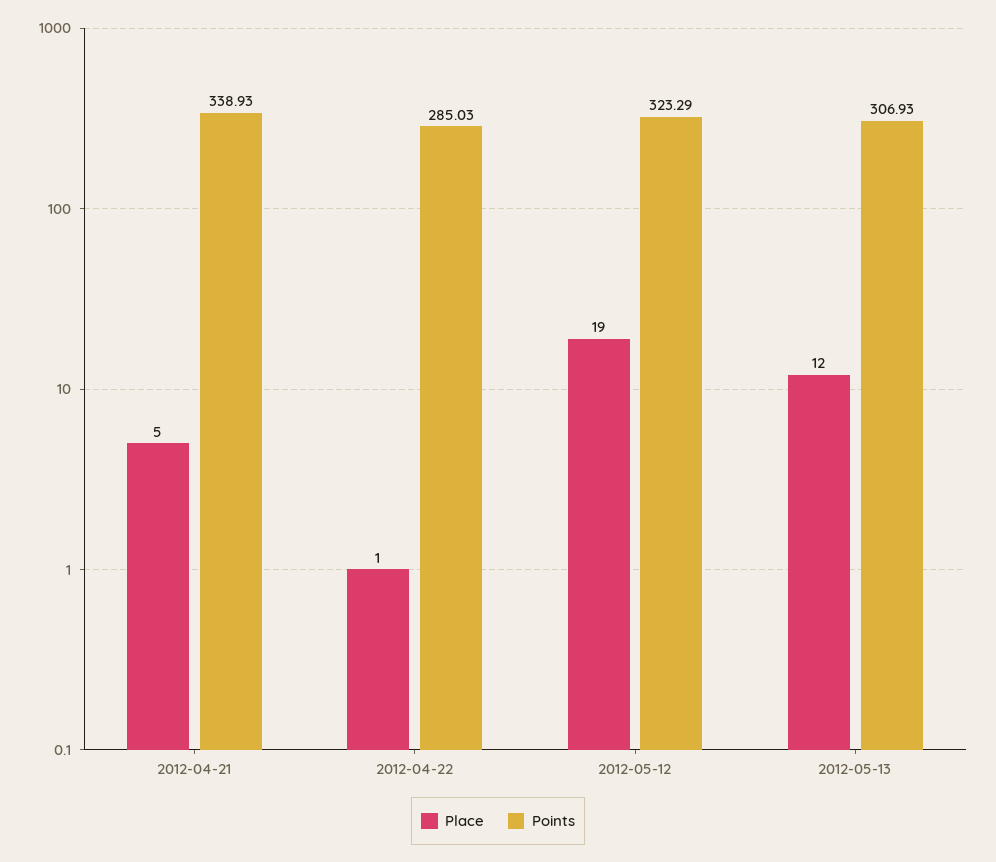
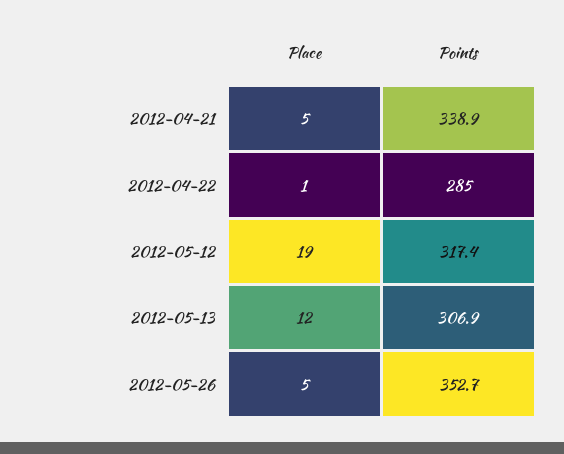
Points, 2012-05-12: 323.29 -> 317.4
Place, 2012-05-26: none -> 5
Points, 2012-05-26: none -> 352.7

